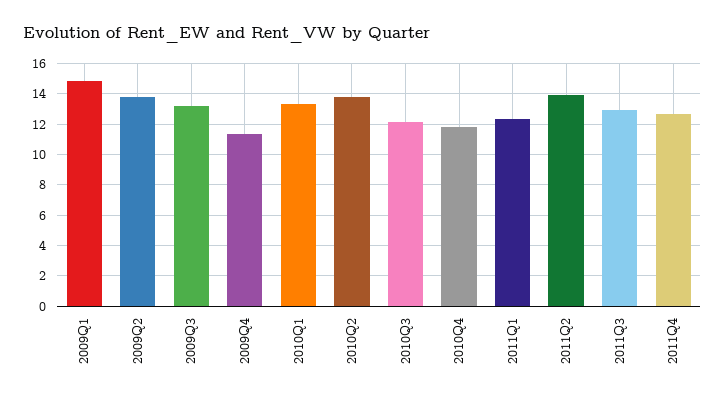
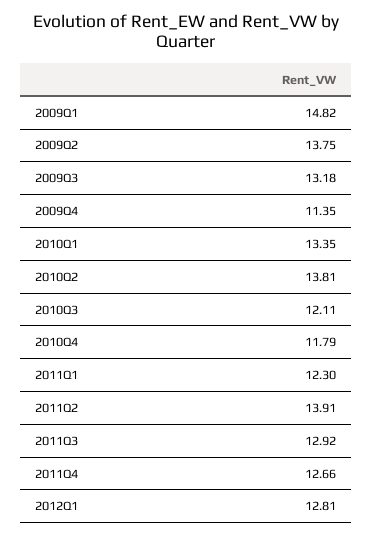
2012Q1: none -> 12.81

